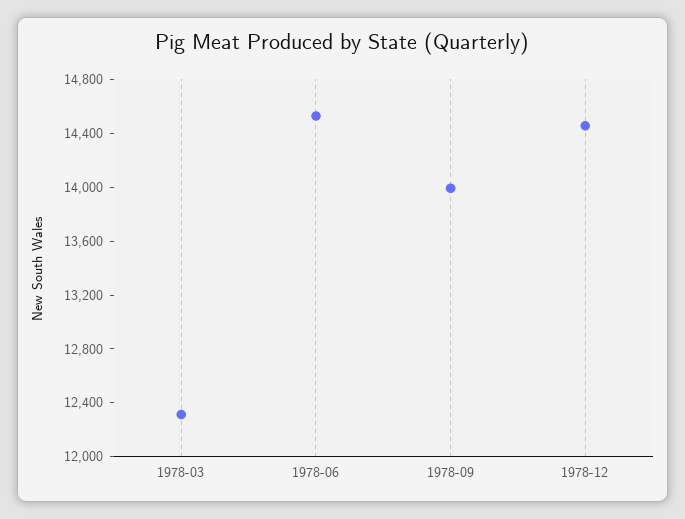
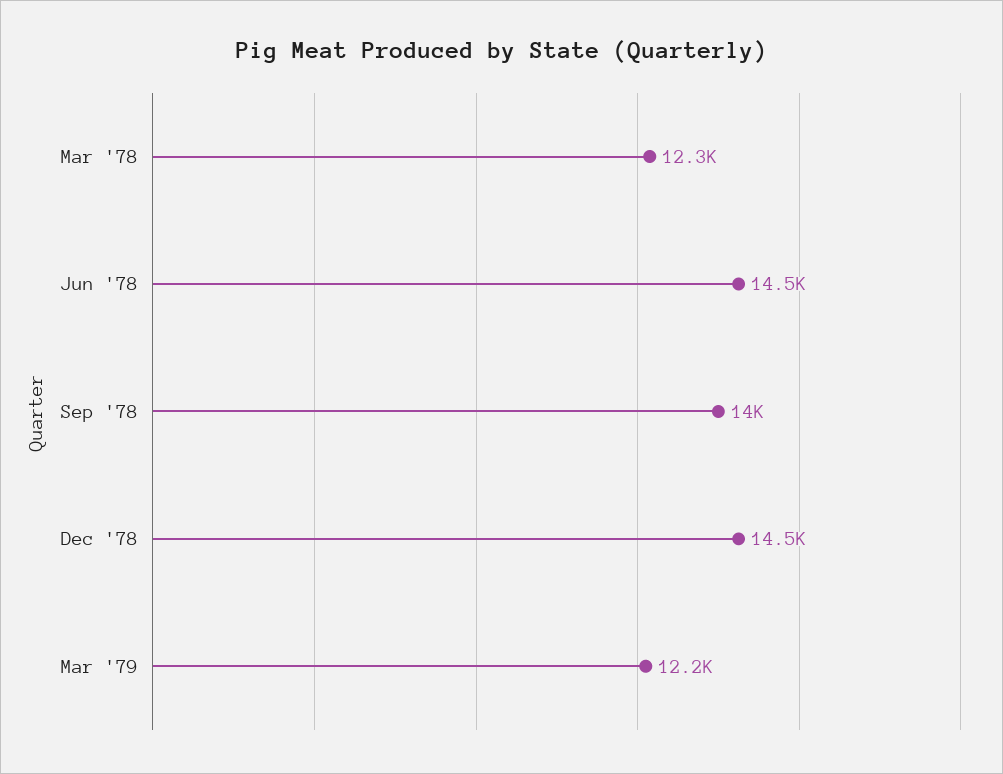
Mar '79: none -> 12200

